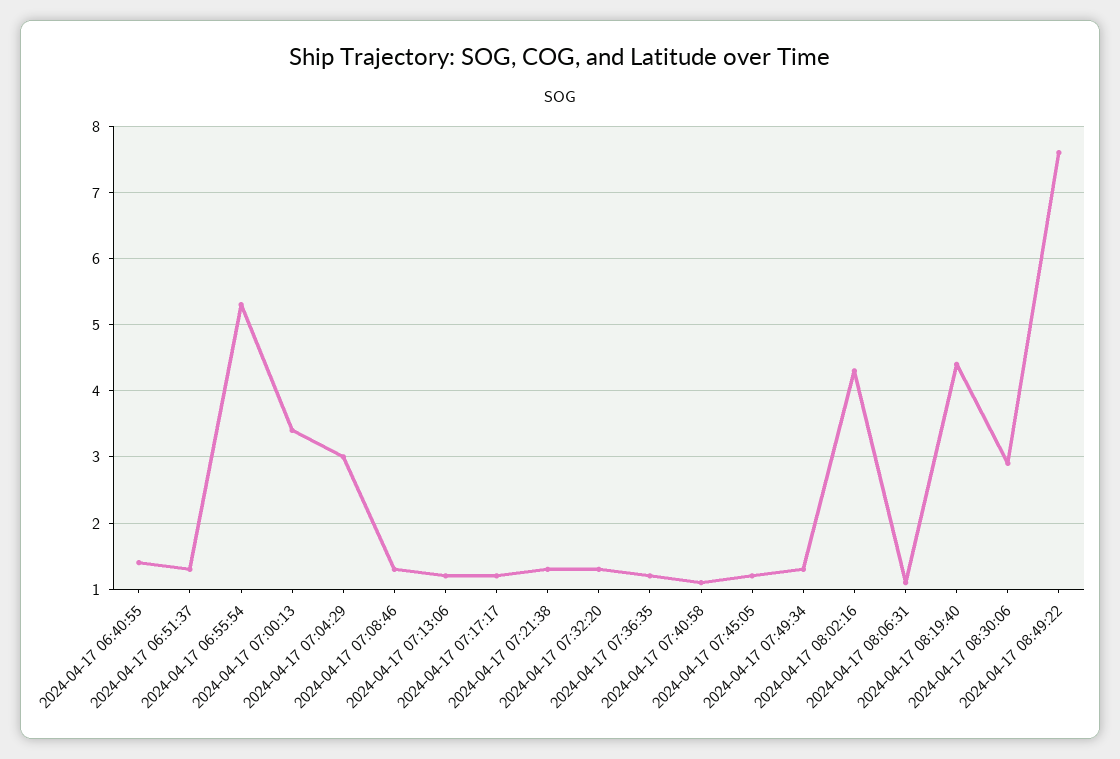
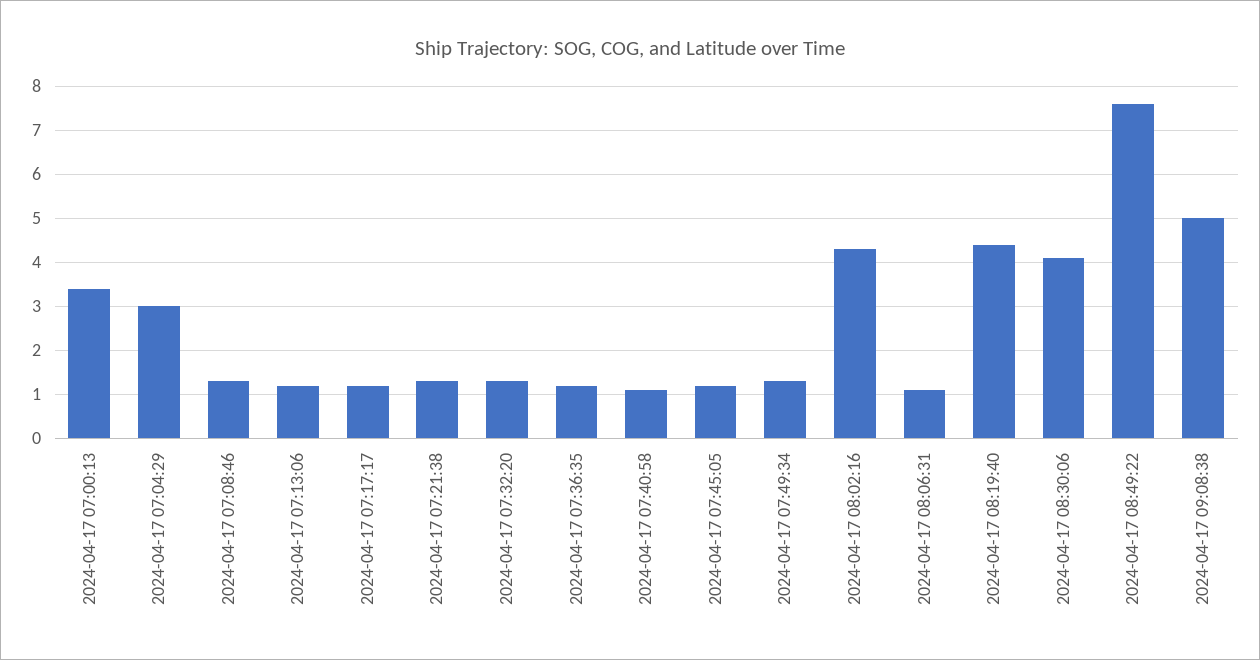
2024-04-17 06:40:55: 1.4 -> none
2024-04-17 06:51:37: 1.3 -> none
2024-04-17 06:55:54: 5.3 -> none
2024-04-17 08:30:06: 2.9 -> 4
2024-04-17 09:08:38: none -> 5

